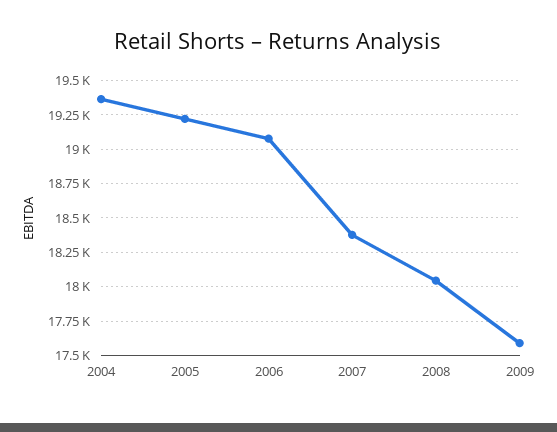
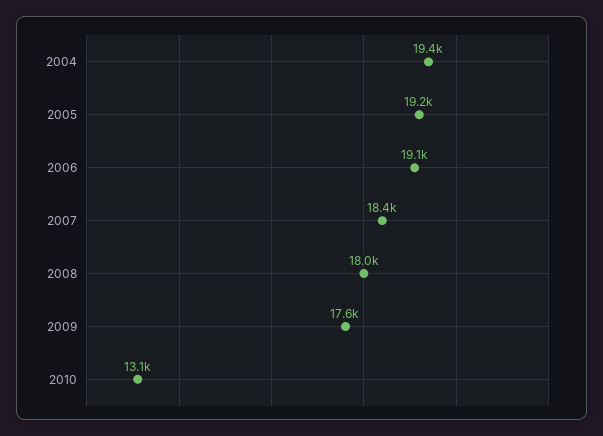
2010: none -> 13100

